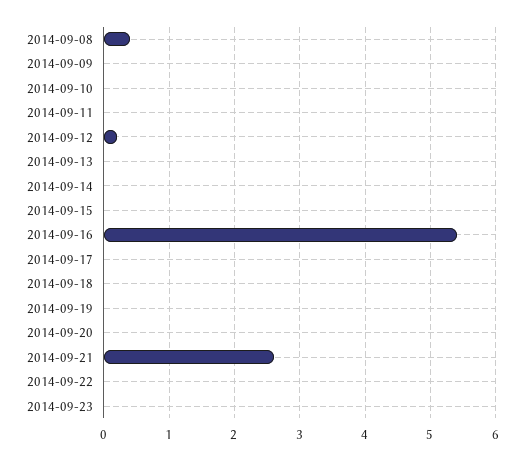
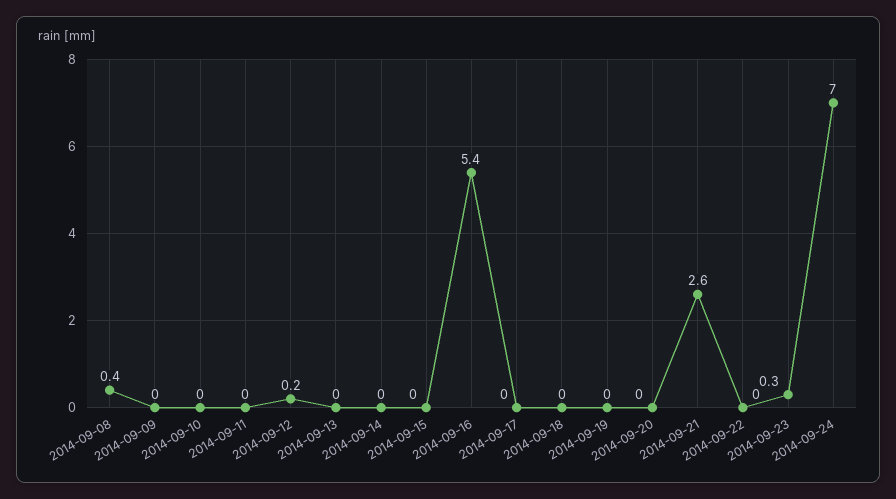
2014-09-23: 0 -> 0.3
2014-09-24: none -> 7

